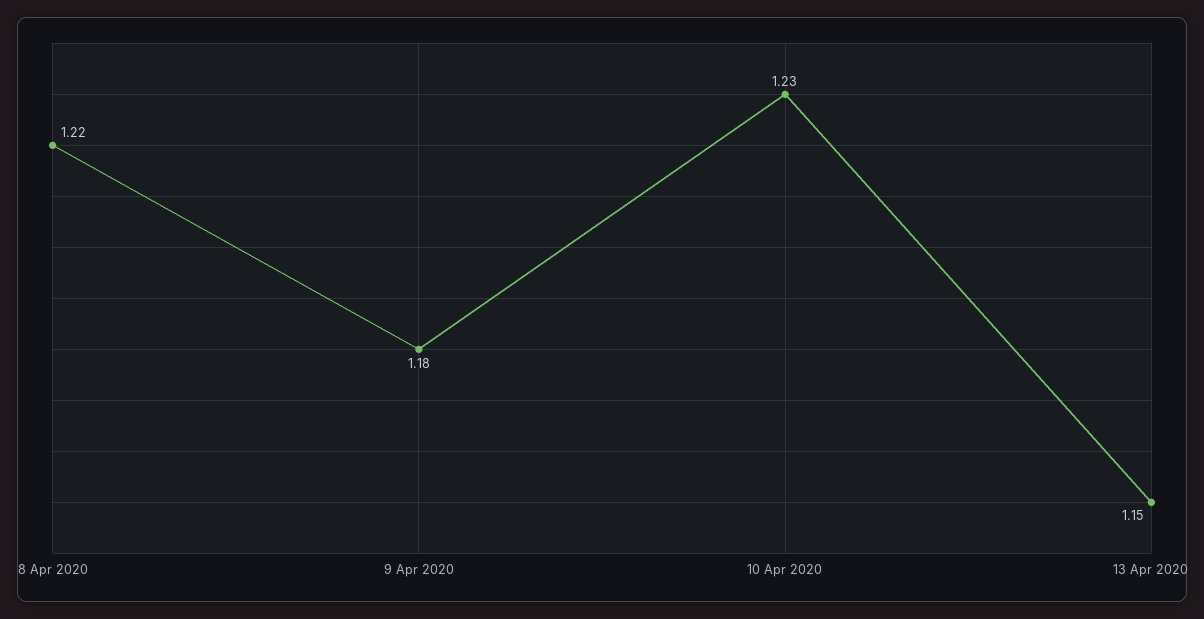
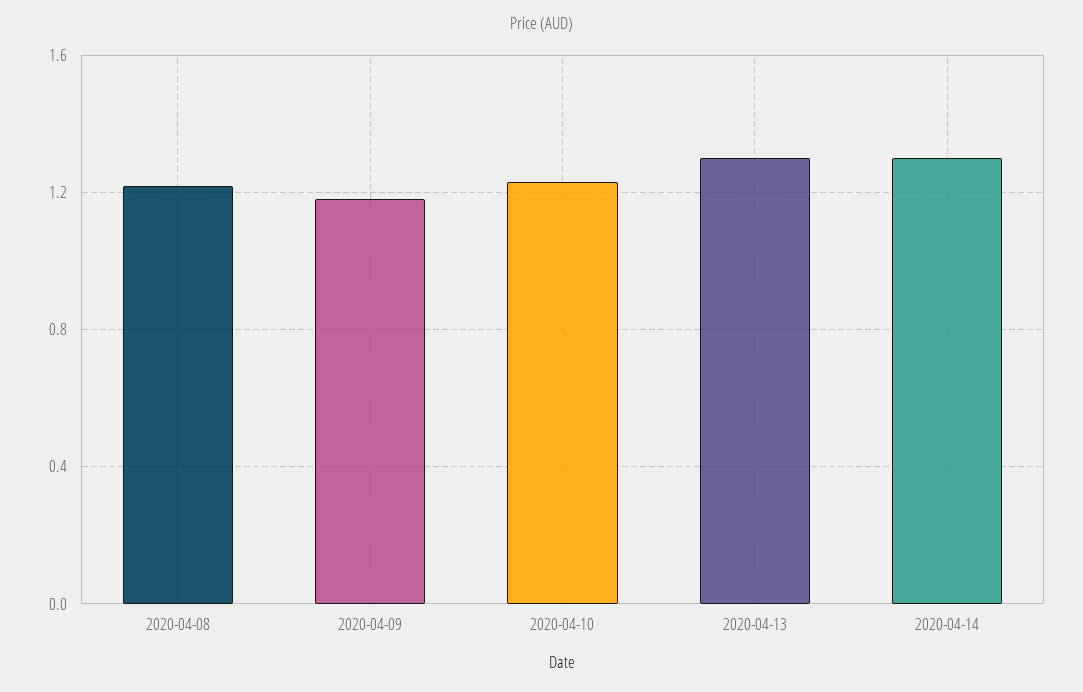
13 Apr 2020: 1.15 -> 1.3
2020-04-14: none -> 1.3

